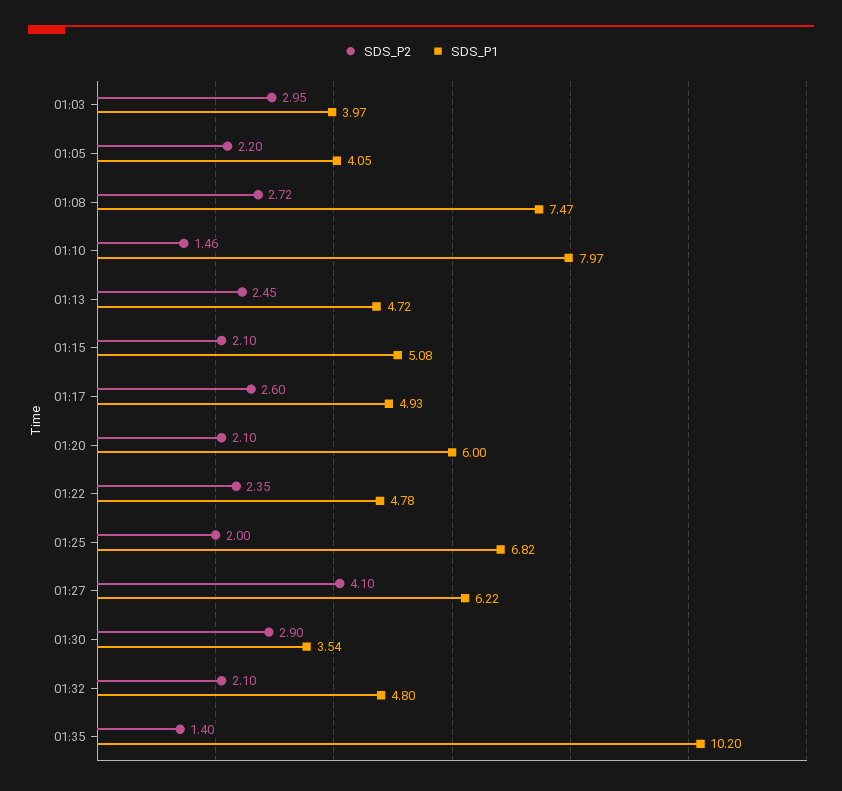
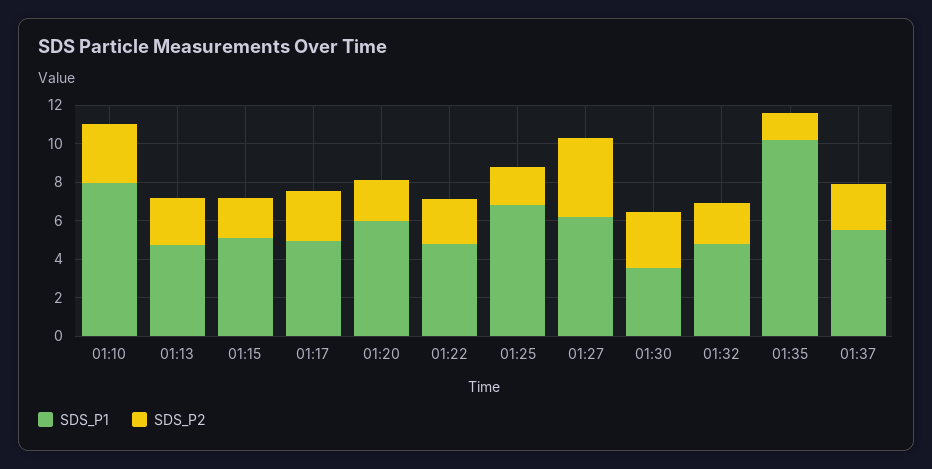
SDS_P2, 01:03: 2.95 -> none
SDS_P1, 01:03: 3.97 -> none
SDS_P2, 01:05: 2.2 -> none
SDS_P1, 01:05: 4.05 -> none
SDS_P2, 01:08: 2.72 -> none
SDS_P1, 01:08: 7.47 -> none
SDS_P2, 01:10: 1.46 -> 3
SDS_P1, 01:37: none -> 5.5
SDS_P2, 01:37: none -> 2.5

